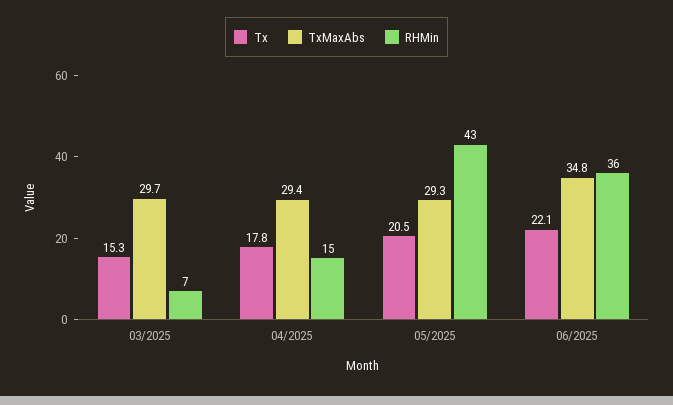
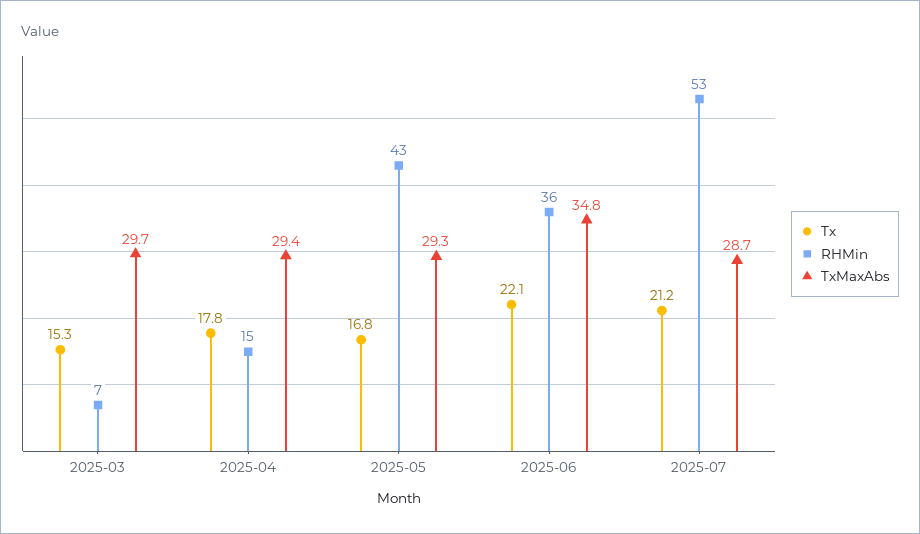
Tx, 05/2025: 20.5 -> 16.8
Tx, 2025-07: none -> 21.2
RHMin, 2025-07: none -> 53
TxMaxAbs, 2025-07: none -> 28.7

